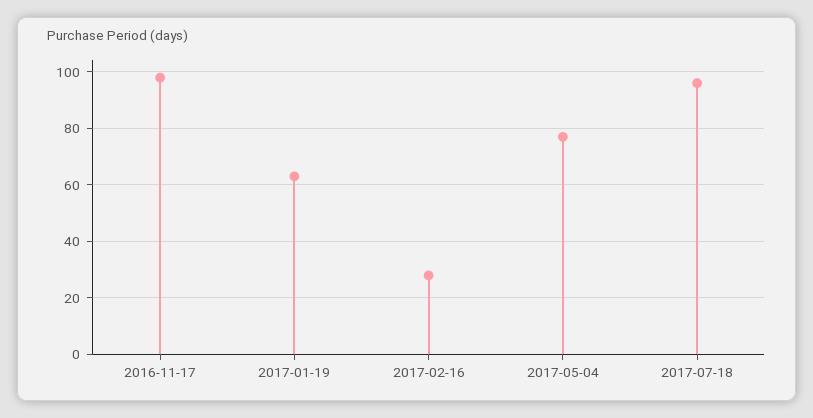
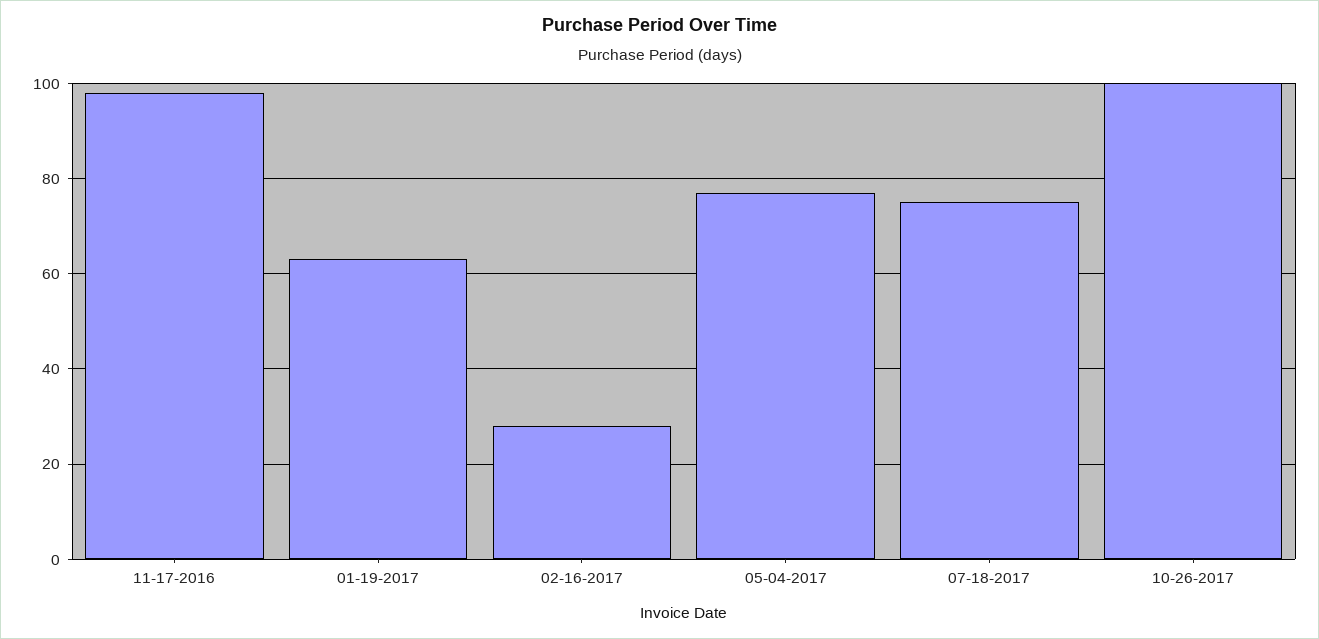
2017-07-18: 95 -> 75
10-26-2017: none -> 100

